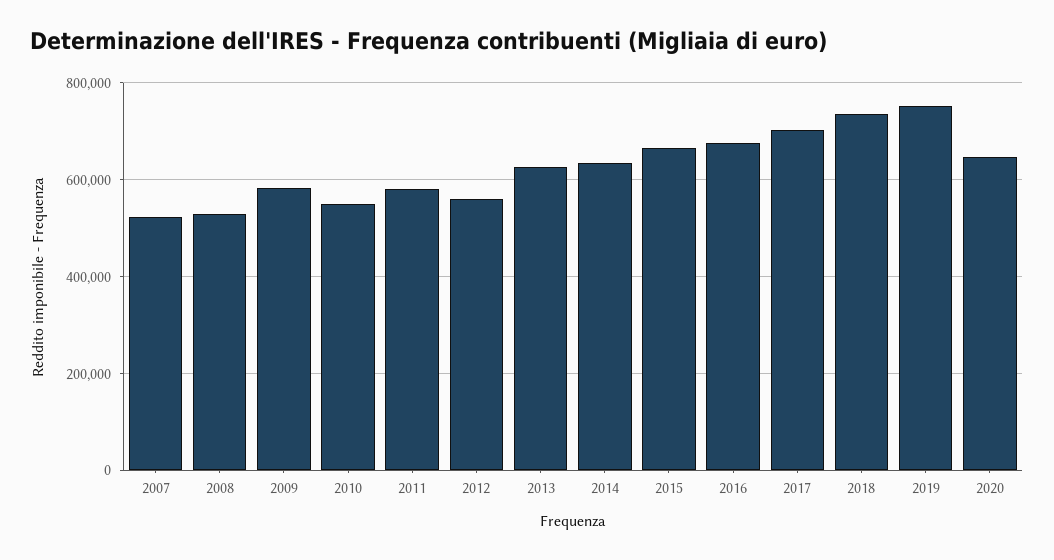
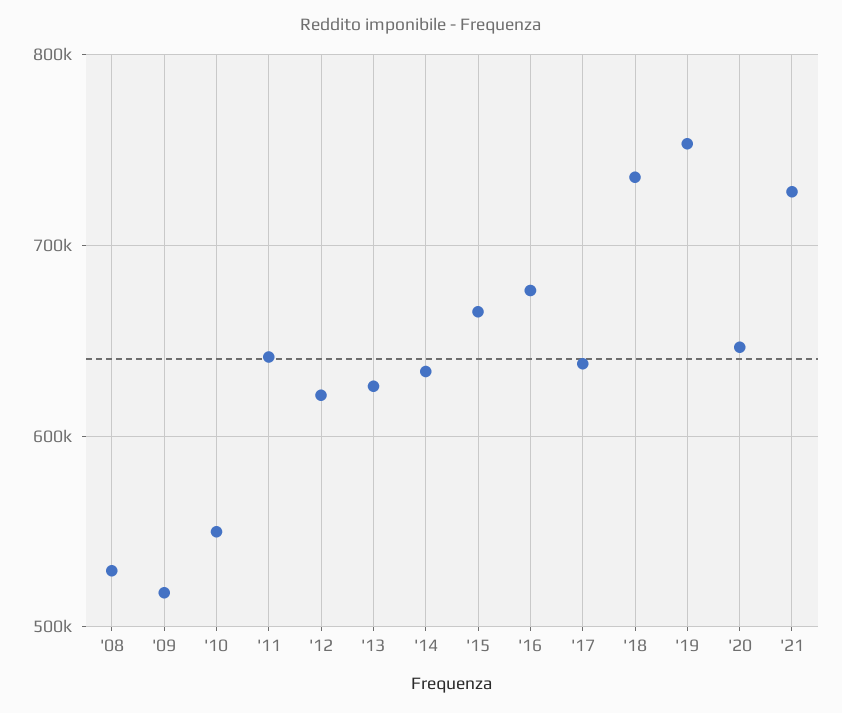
2007: 520000 -> none
2009: 580000 -> 520000
2011: 580000 -> 640000
2012: 560000 -> 620000
2017: 700000 -> 640000
'21: none -> 730000

